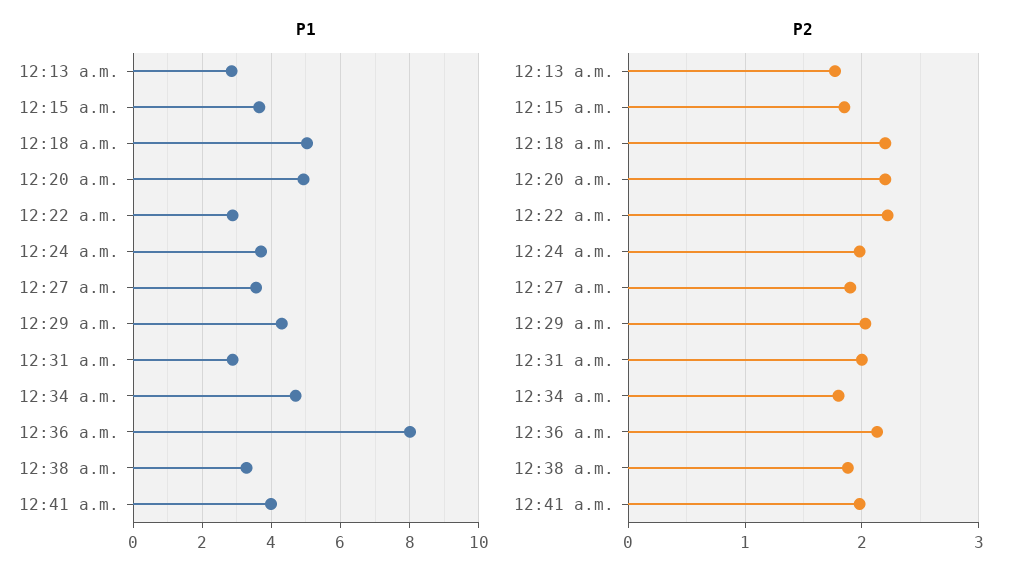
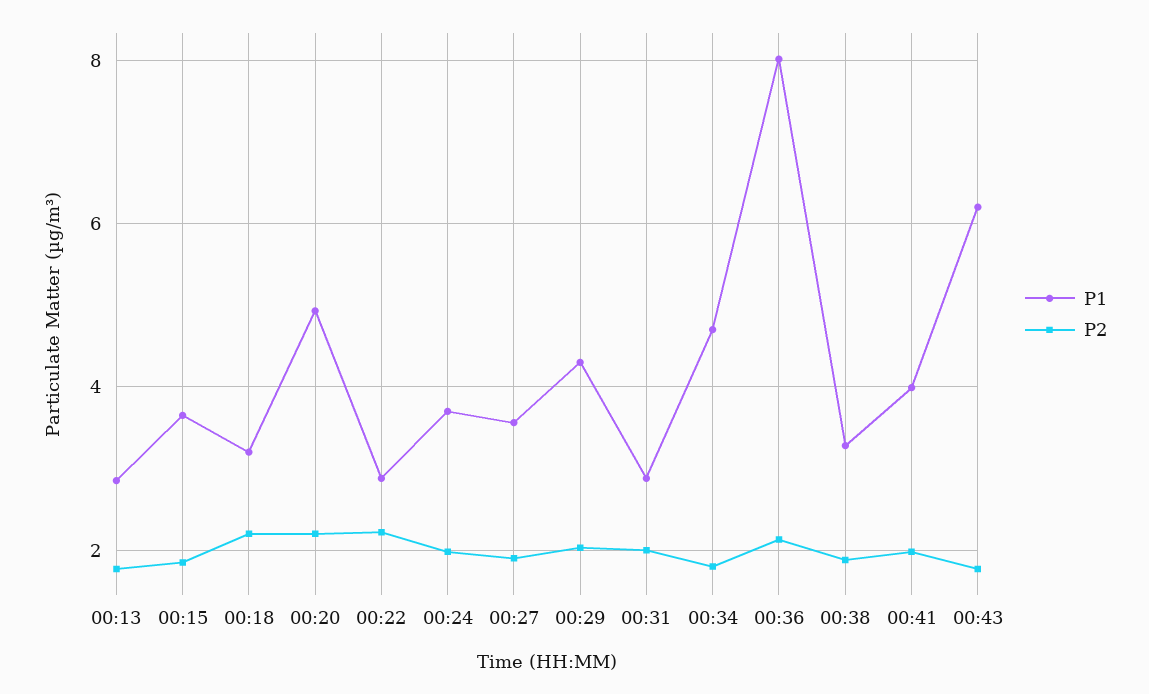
P1, 12:18 a.m.: 5 -> 3.2
P1, 00:43: none -> 6.2
P2, 00:43: none -> 1.8

